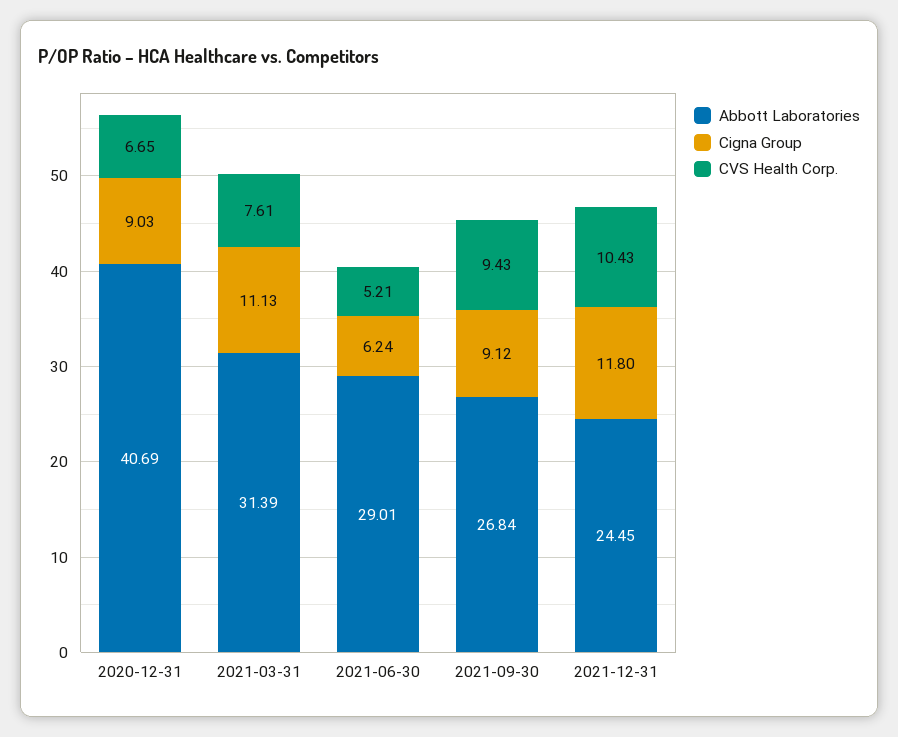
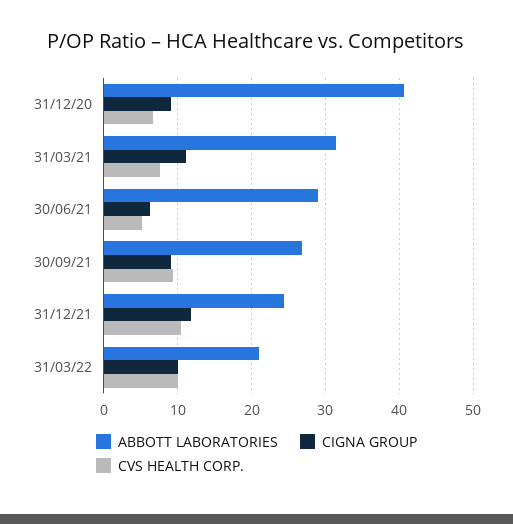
Abbott Laboratories, 31/03/22: none -> 21
Cigna Group, 31/03/22: none -> 10
CVS Health Corp., 31/03/22: none -> 10

